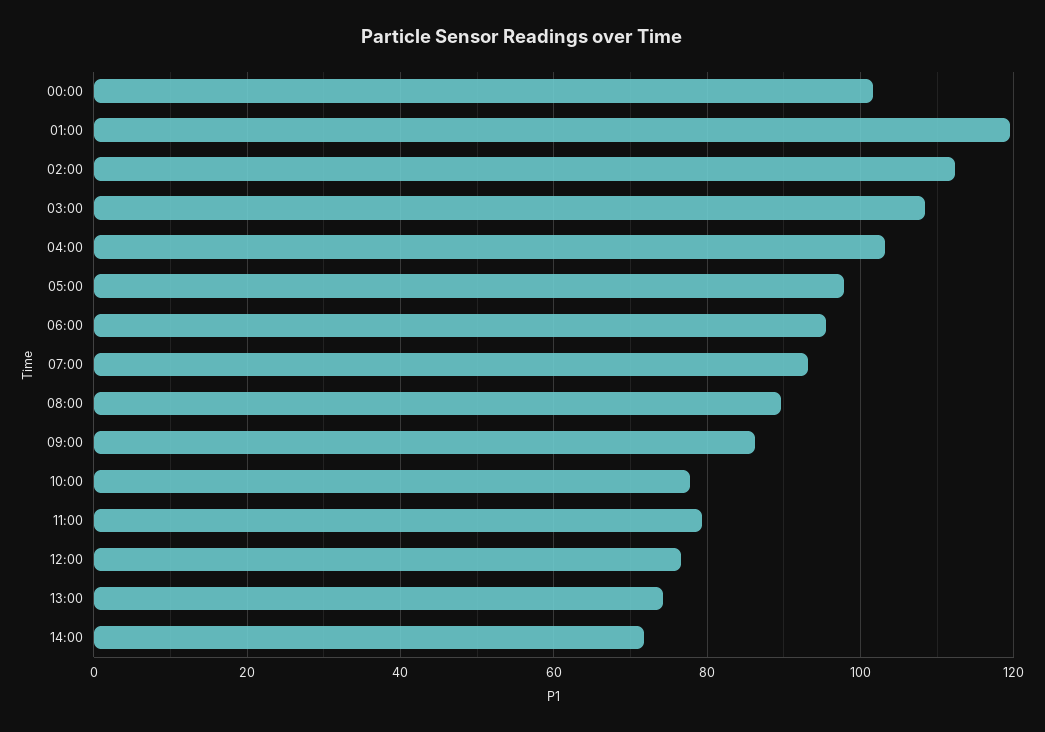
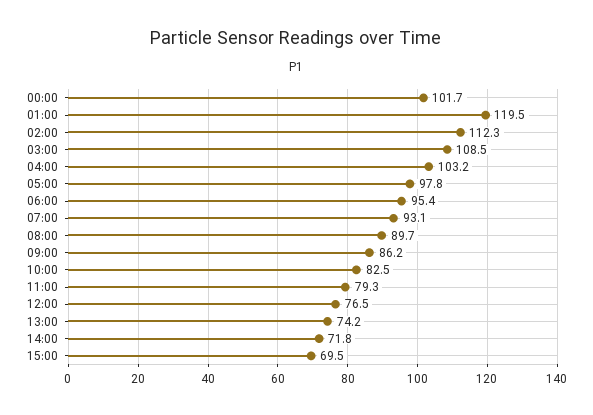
10:00: 78 -> 82.5
15:00: none -> 69.5

